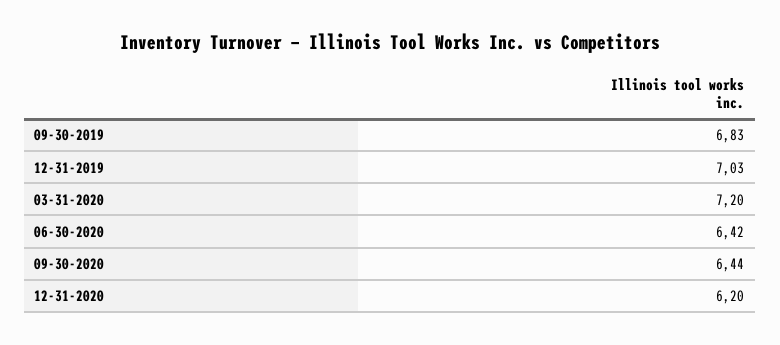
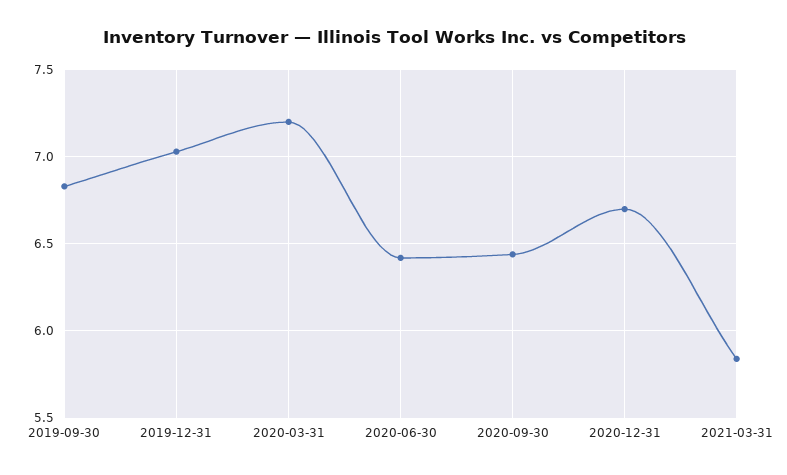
12-31-2020: 6.2 -> 6.7
2021-03-31: none -> 5.85

